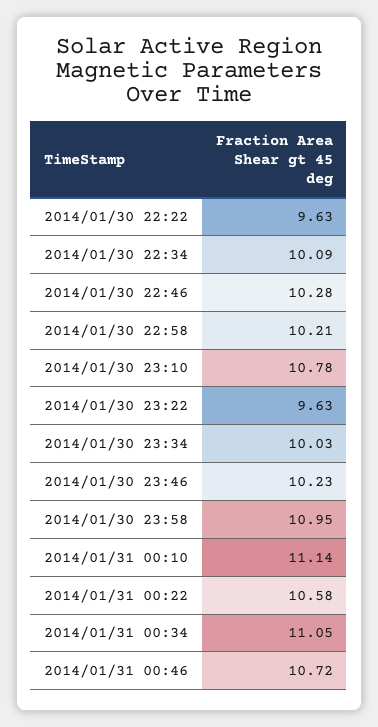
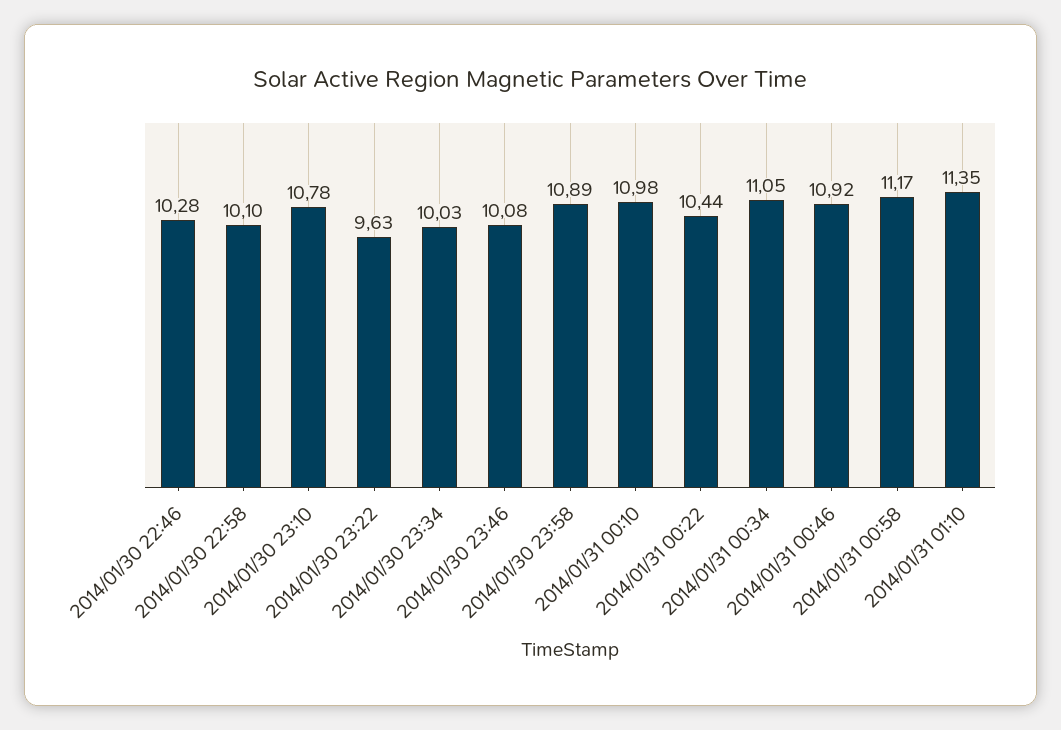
2014/01/30 22:22: 9.63 -> none
2014/01/30 22:34: 10.09 -> none
2014/01/30 22:58: 10.21 -> 10.1
2014/01/30 23:46: 10.23 -> 10.08
2014/01/30 23:58: 10.95 -> 10.89
2014/01/31 00:10: 11.14 -> 10.98
2014/01/31 00:22: 10.58 -> 10.44
2014/01/31 00:46: 10.72 -> 10.92
2014/01/31 00:58: none -> 11.17
2014/01/31 01:10: none -> 11.35

